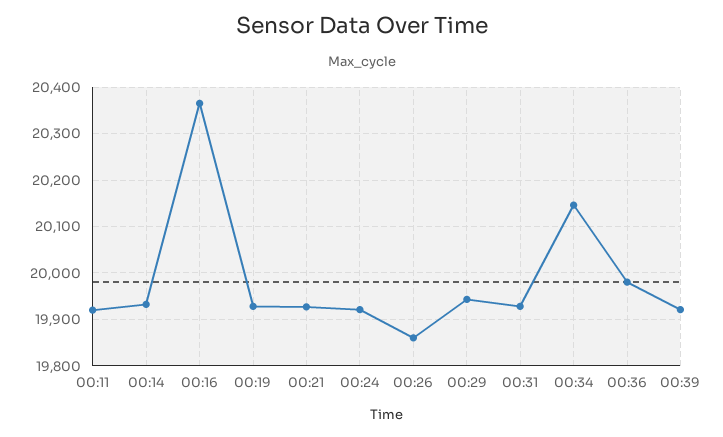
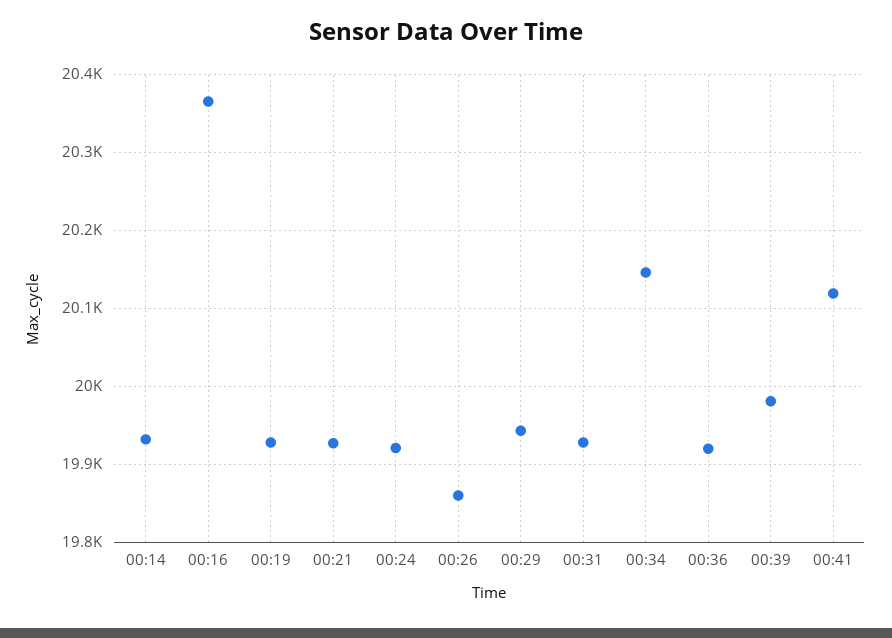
00:11: 19920 -> none
00:36: 19980 -> 19920
00:39: 19920 -> 19980
00:41: none -> 20120

